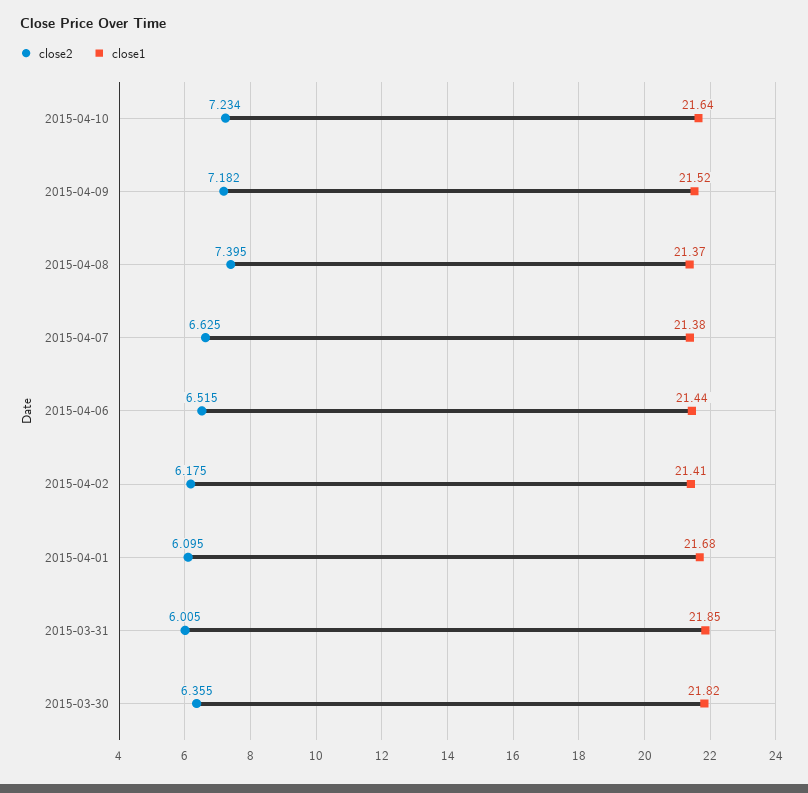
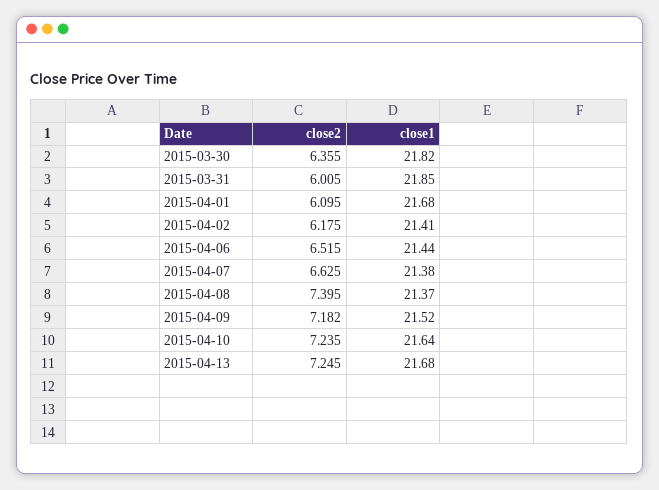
close2, 2015-04-10: 7.234 -> 7.235
close2, 2015-04-13: none -> 7.245
close1, 2015-04-13: none -> 21.68

